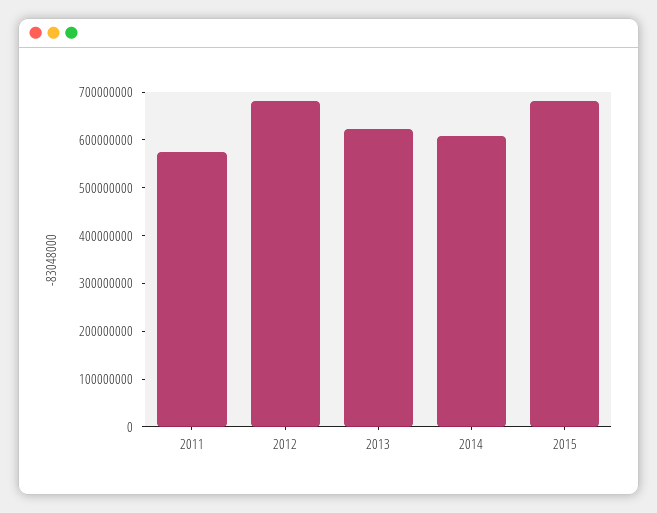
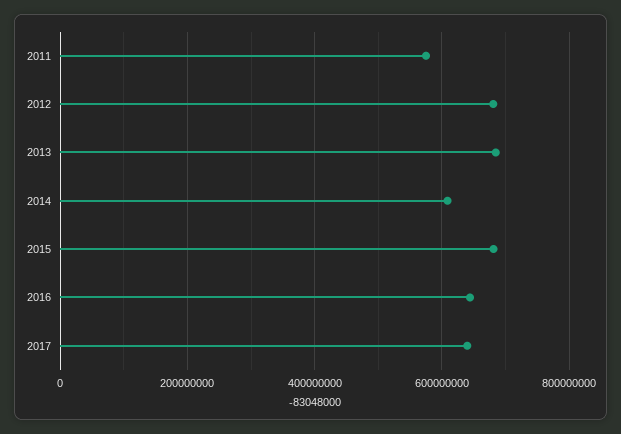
2013: 620000000 -> 680000000
2016: none -> 640000000
2017: none -> 640000000

